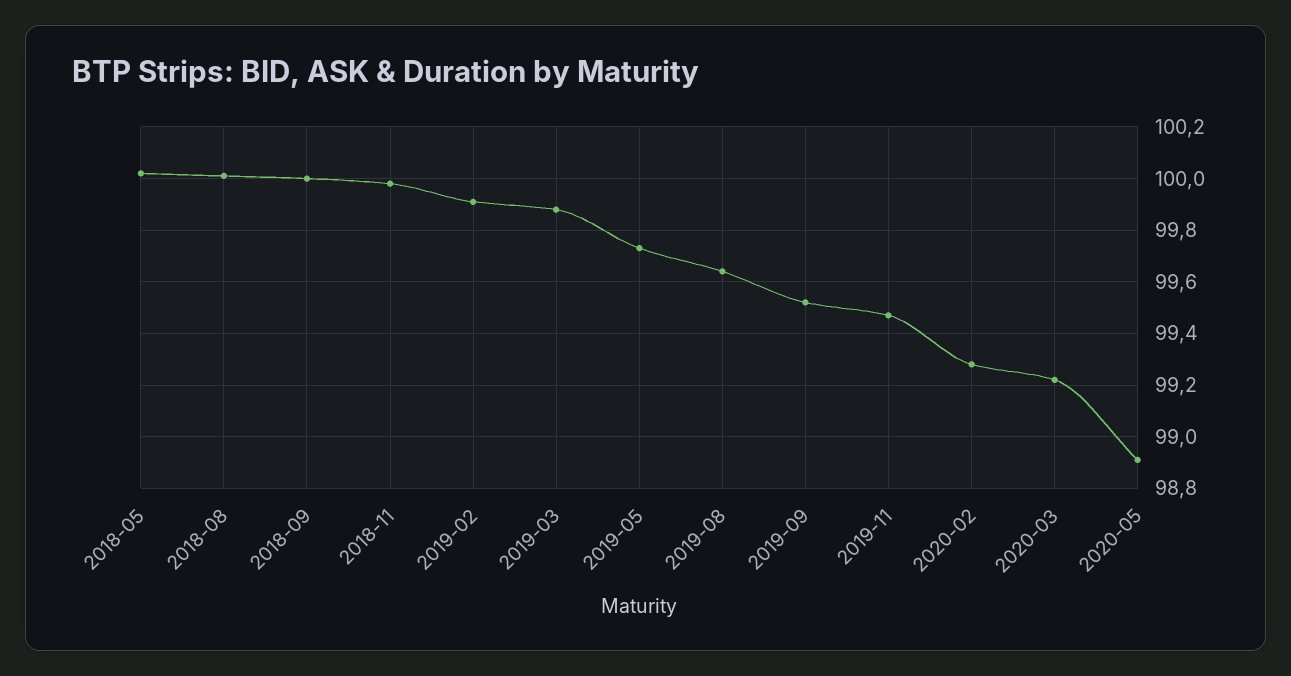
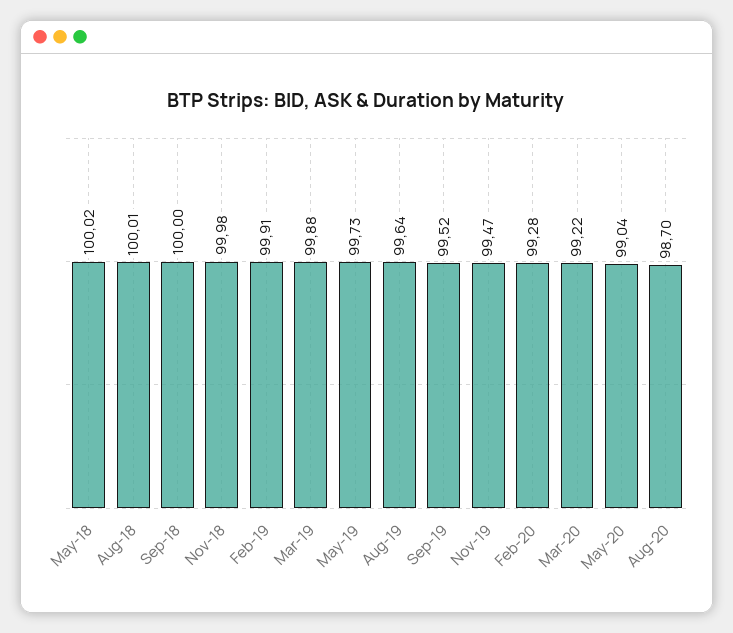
2020-05: 98.9 -> 99.04
Aug-20: none -> 98.7

